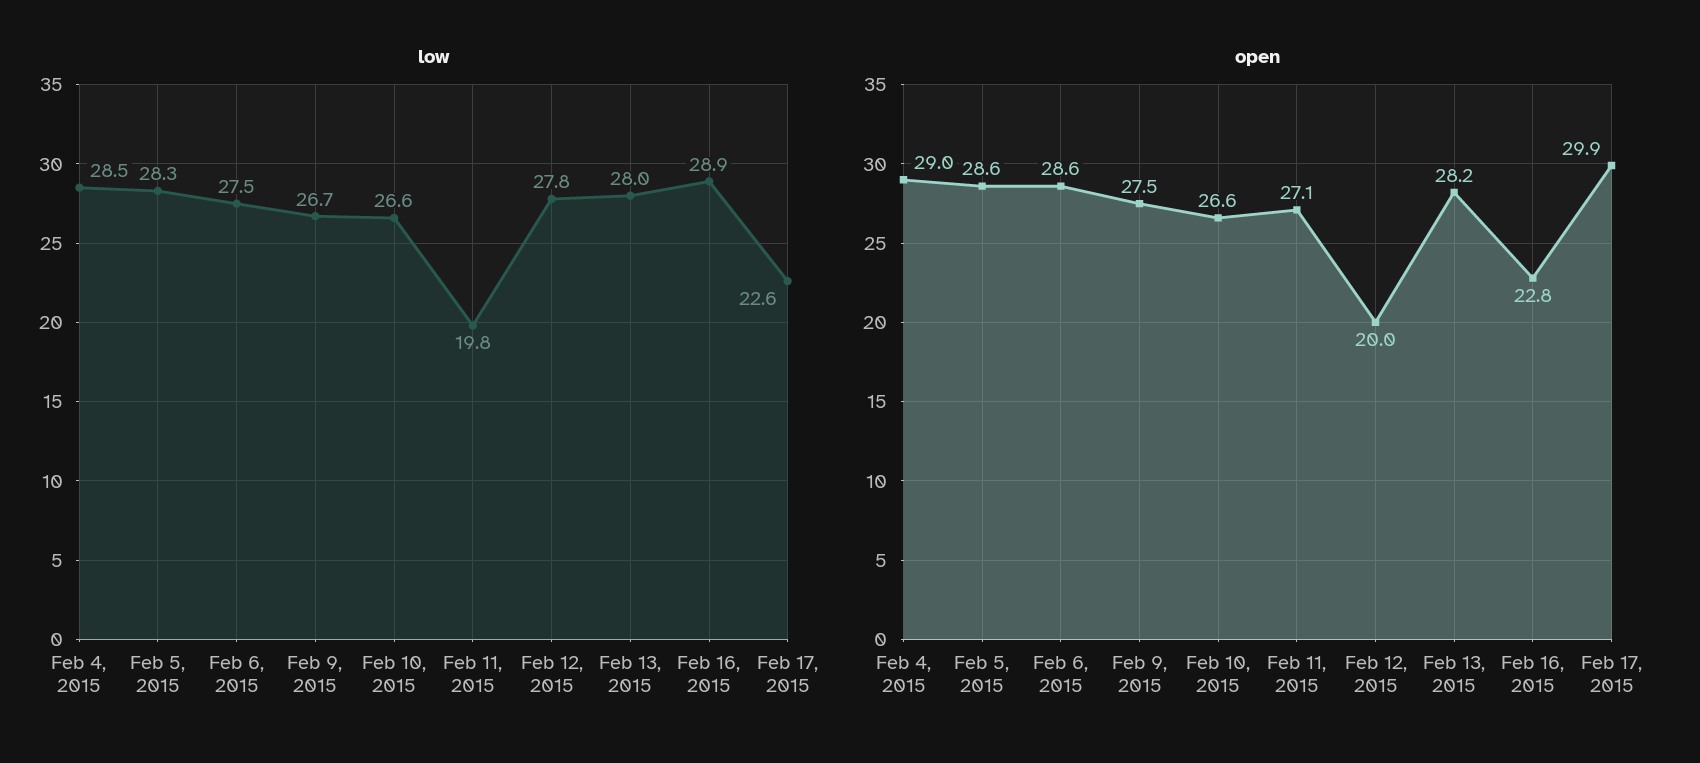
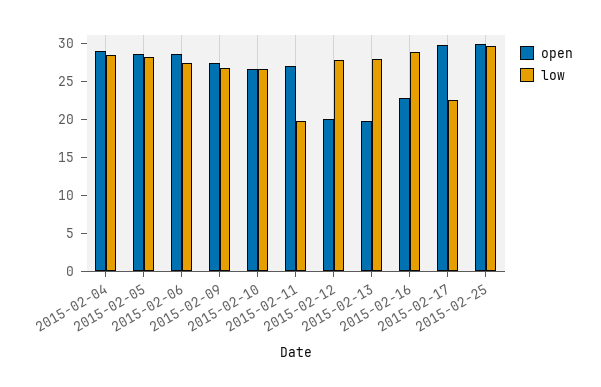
open, Feb 13, 2015: 28.2 -> 20
open, 2015-02-25: none -> 30
low, 2015-02-25: none -> 30

